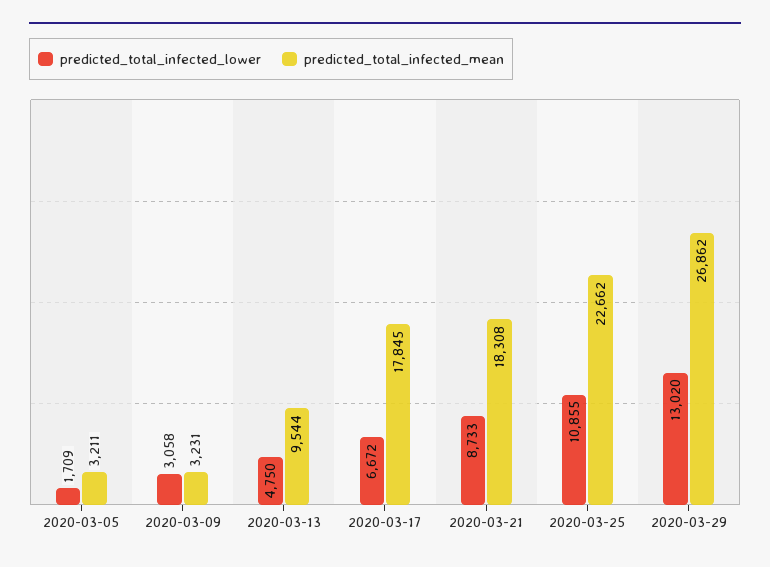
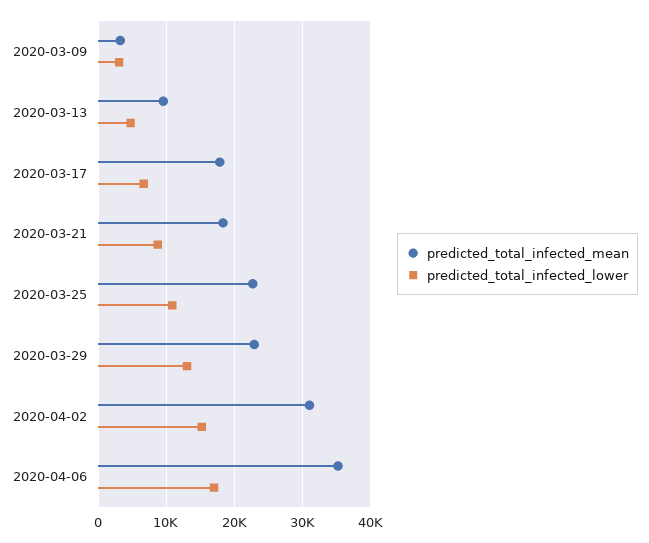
predicted_total_infected_lower, 2020-03-05: 1709 -> none
predicted_total_infected_mean, 2020-03-05: 3211 -> none
predicted_total_infected_mean, 2020-03-29: 26862 -> 23000
predicted_total_infected_mean, 2020-04-02: none -> 31000
predicted_total_infected_lower, 2020-04-02: none -> 15000
predicted_total_infected_mean, 2020-04-06: none -> 35000
predicted_total_infected_lower, 2020-04-06: none -> 17000

